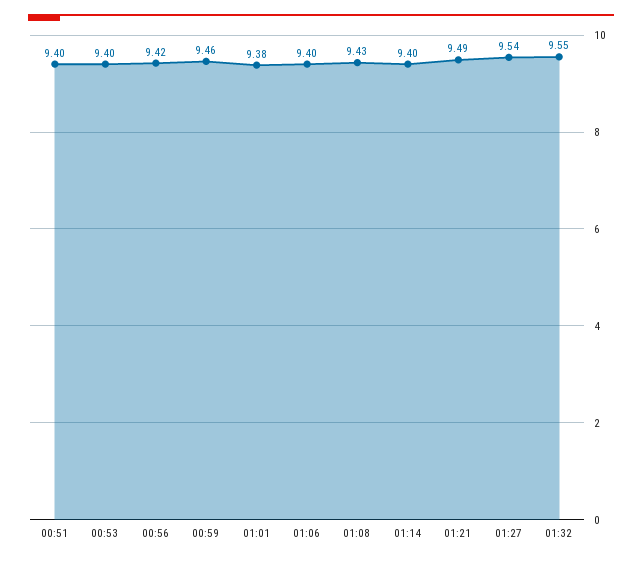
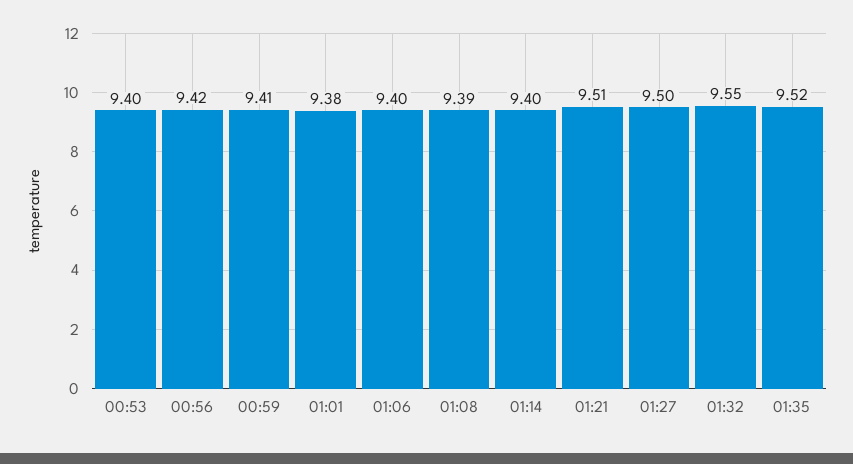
00:51: 9.4 -> none
00:59: 9.46 -> 9.41
01:08: 9.43 -> 9.39
01:21: 9.49 -> 9.51
01:27: 9.54 -> 9.5
01:35: none -> 9.52

